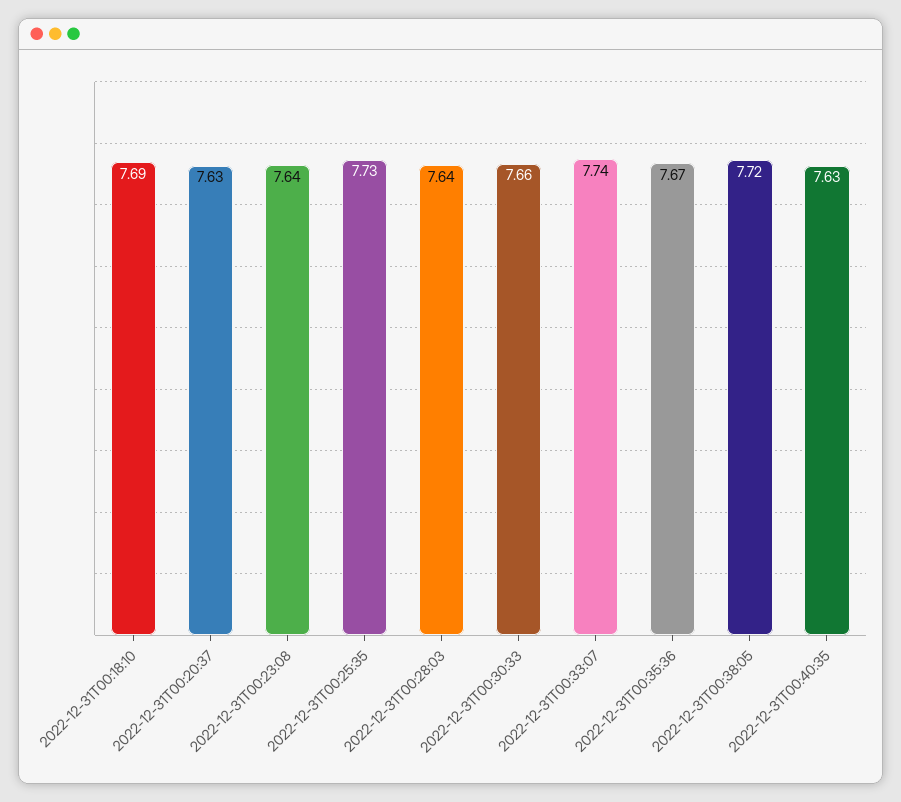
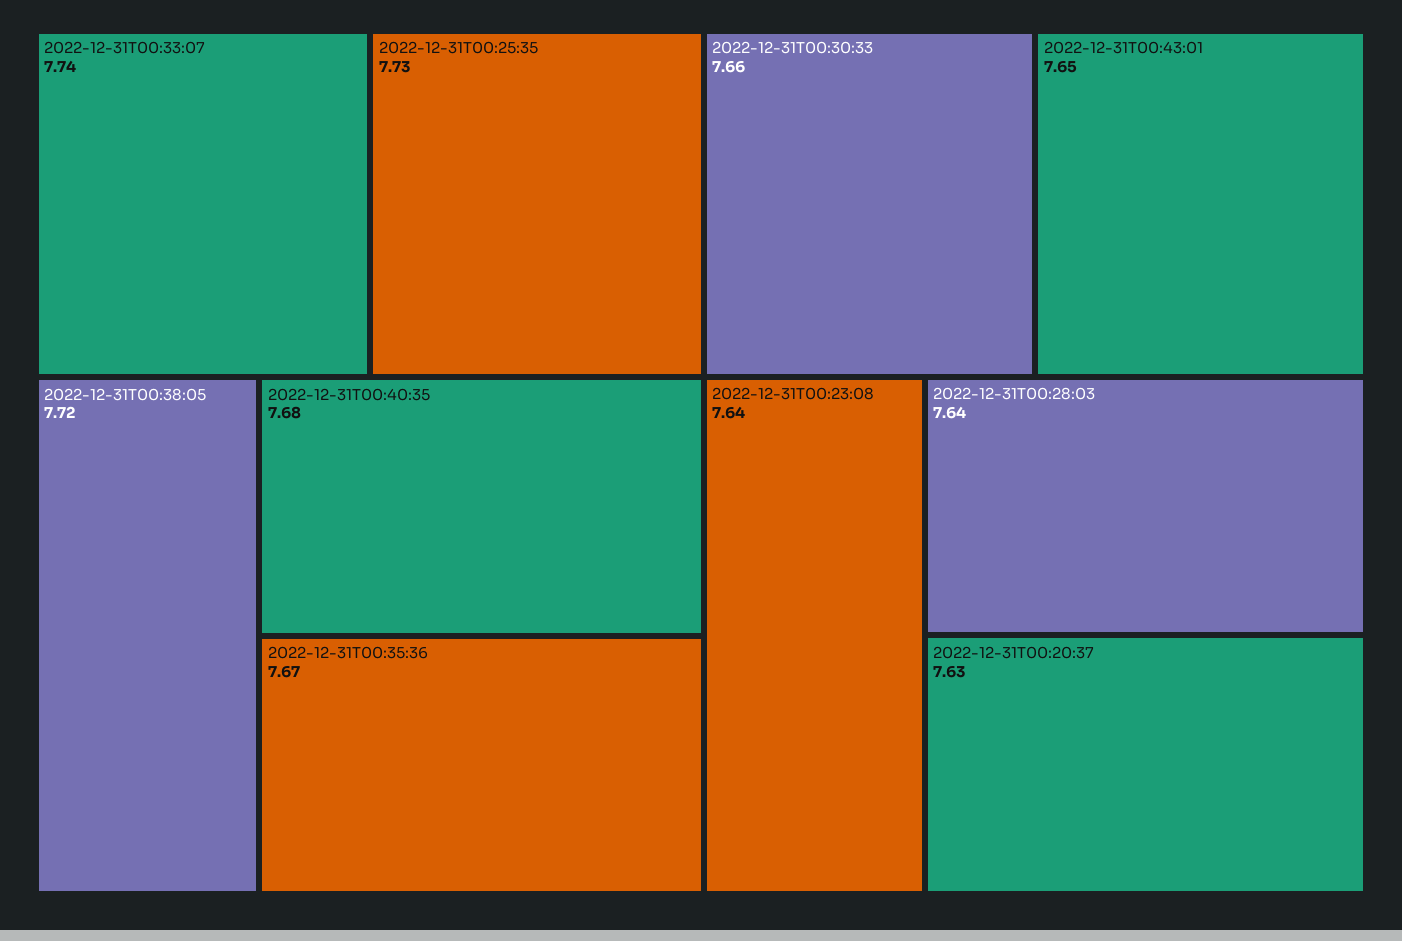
2022-12-31T00:18:10: 7.69 -> none
2022-12-31T00:40:35: 7.63 -> 7.68
2022-12-31T00:43:01: none -> 7.65

